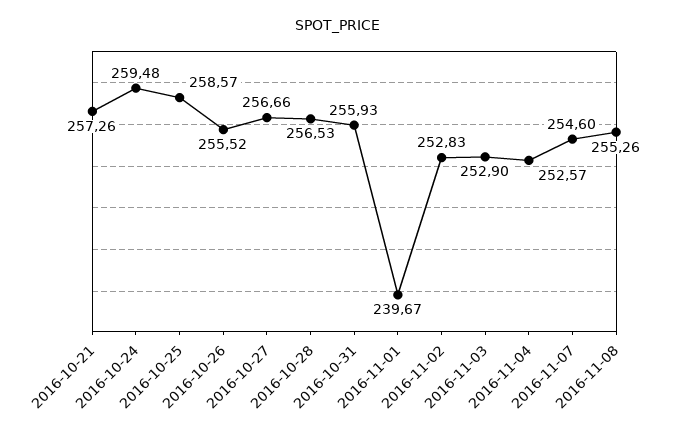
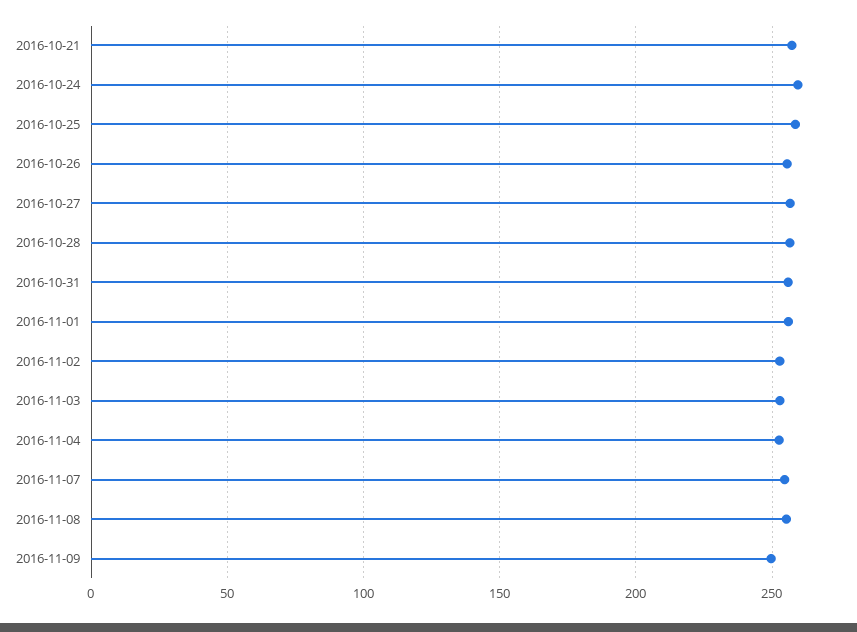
2016-11-01: 239.67 -> 255
2016-11-09: none -> 250

